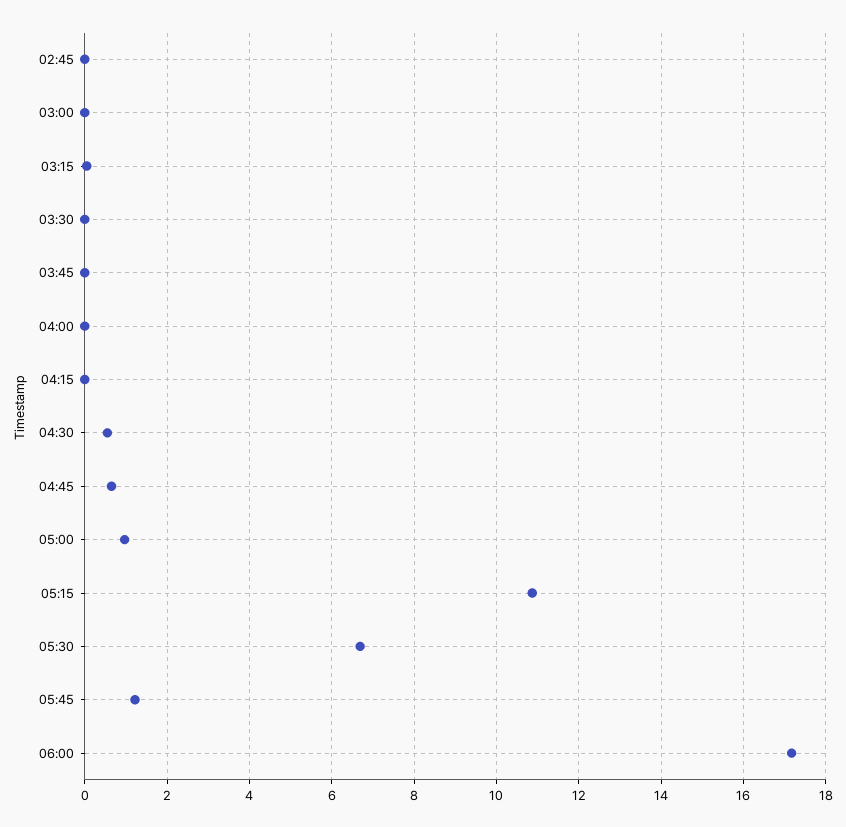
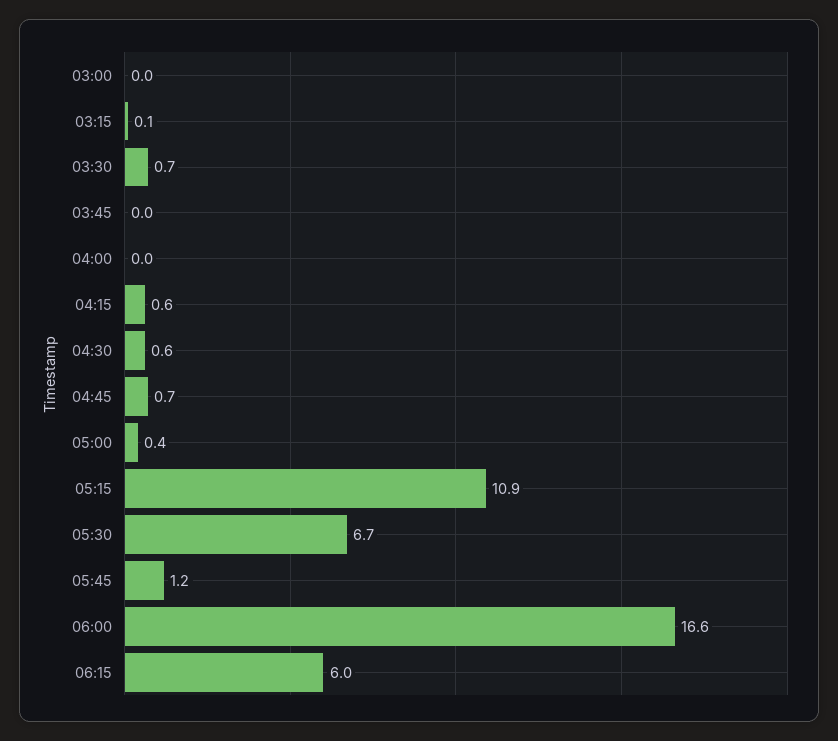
02:45: 0 -> none
03:30: 0 -> 0.7
04:15: 0 -> 0.6
05:00: 1 -> 0.4
06:00: 17.2 -> 16.6
06:15: none -> 6

